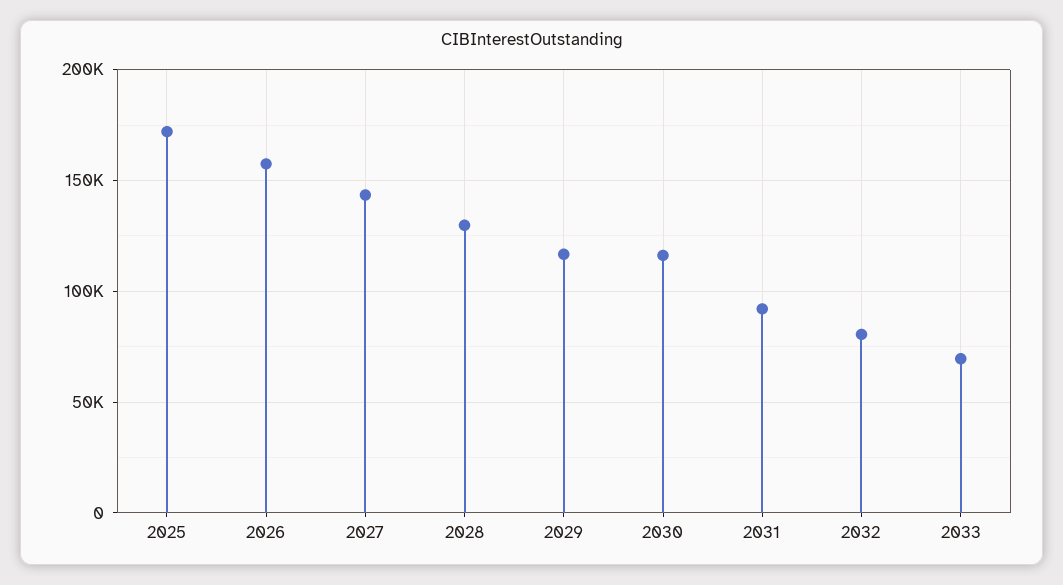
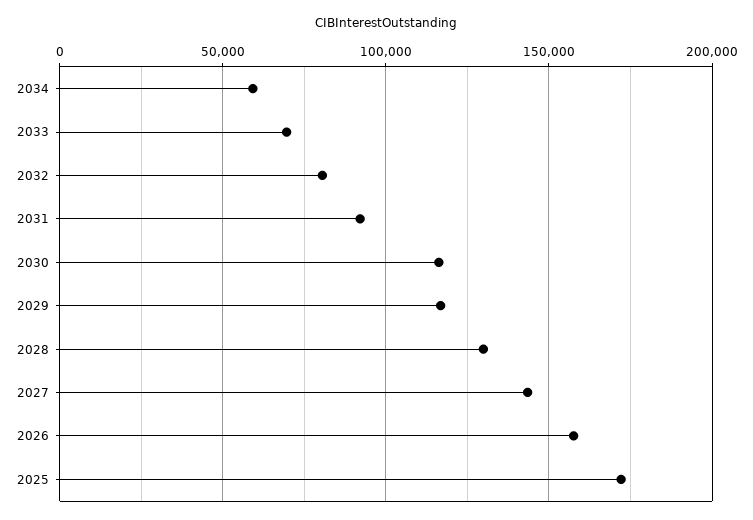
2034: none -> 60000

